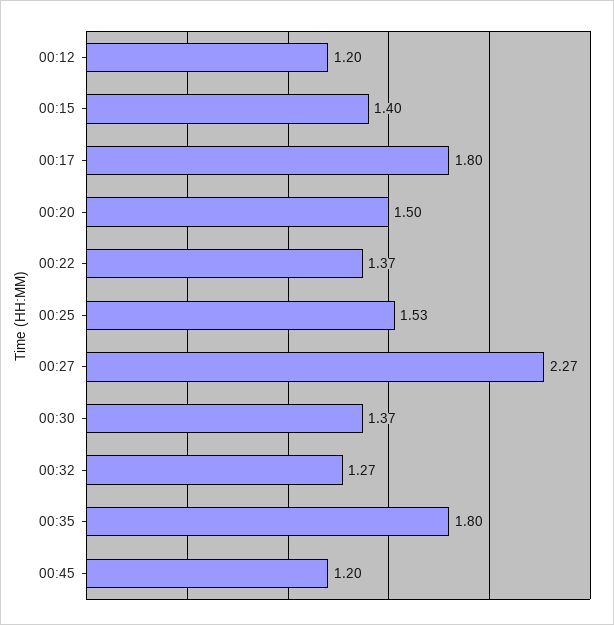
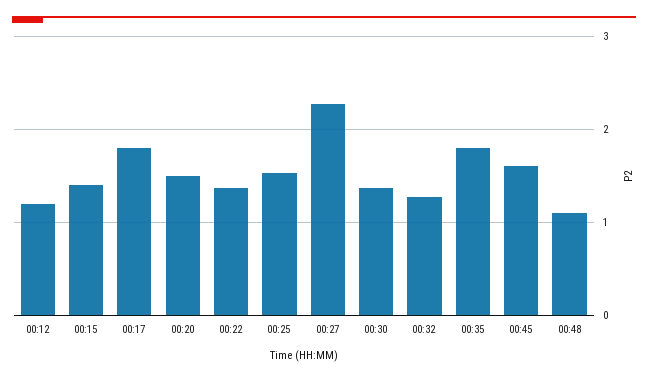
00:45: 1.2 -> 1.6
00:48: none -> 1.1

